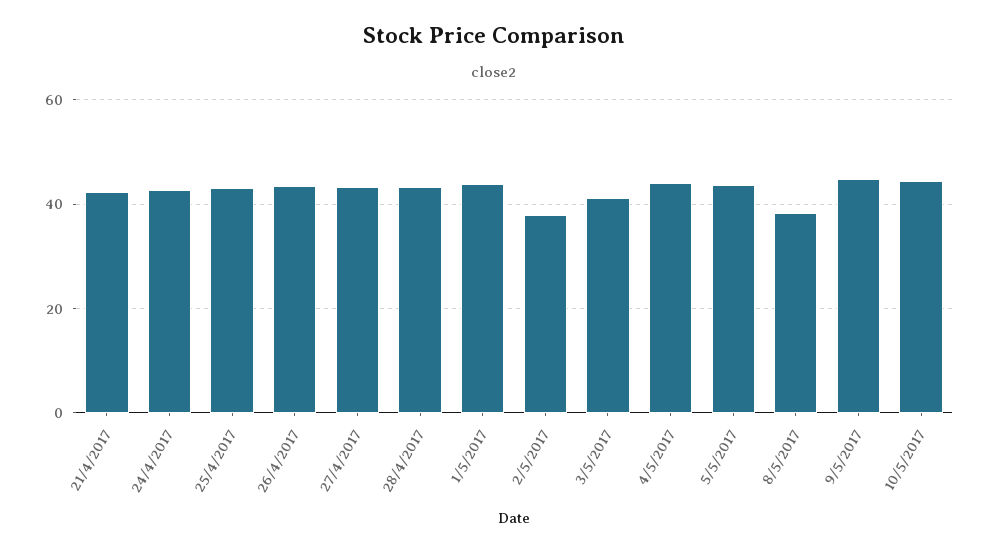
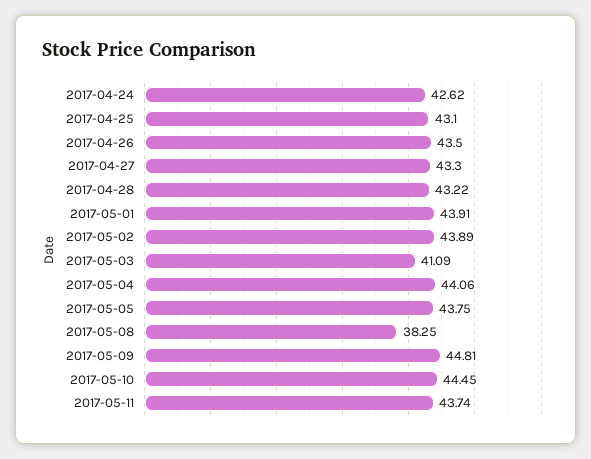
21/4/2017: 42 -> none
2/5/2017: 38 -> 43.89
2017-05-11: none -> 43.74

